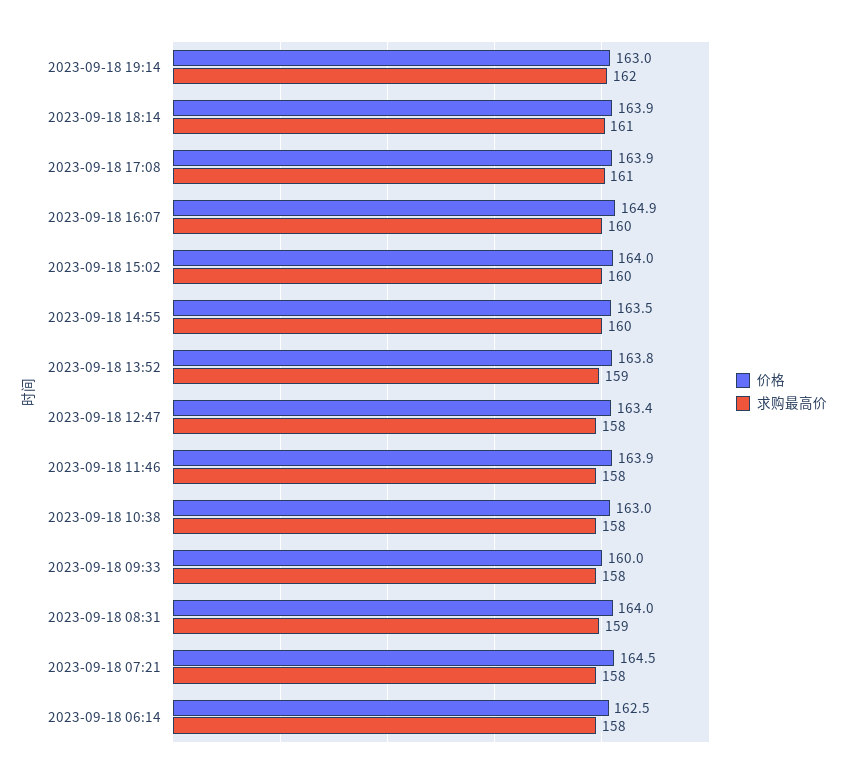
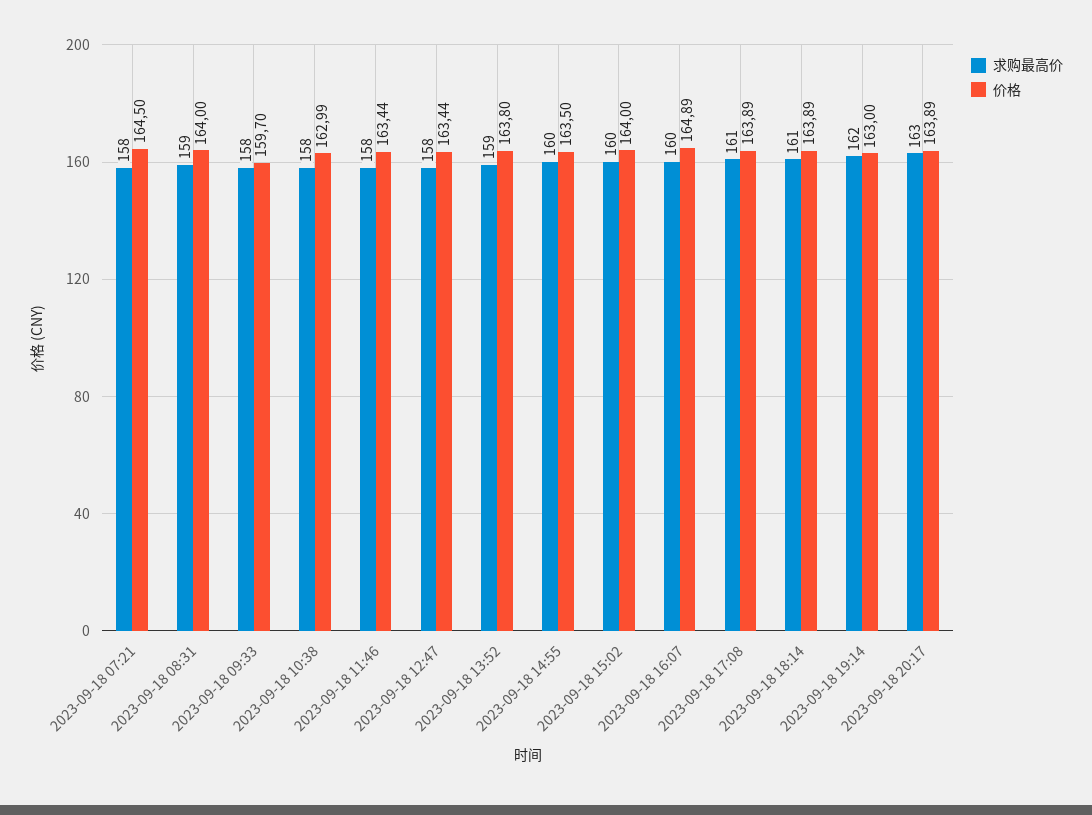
价格, 2023-09-18 11:46: 163.9 -> 163.44
价格, 2023-09-18 09:33: 160 -> 159.7
价格, 2023-09-18 06:14: 162.5 -> none
求购最高价, 2023-09-18 06:14: 158 -> none
求购最高价, 2023-09-18 20:17: none -> 163
价格, 2023-09-18 20:17: none -> 163.89

